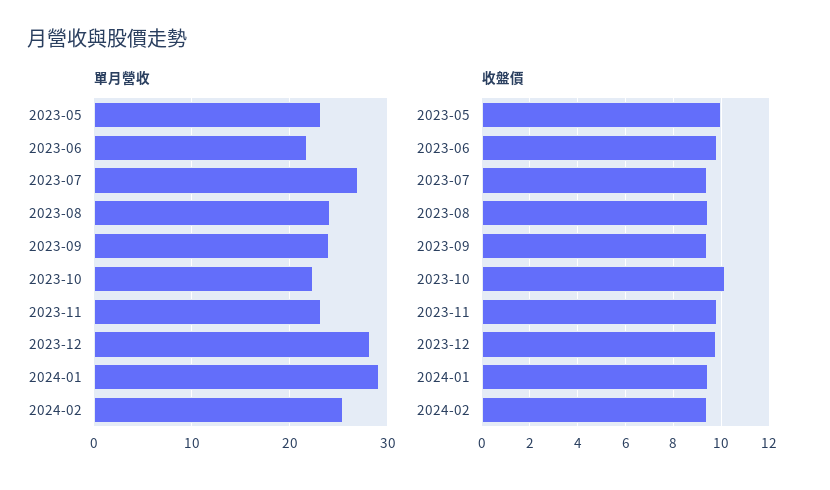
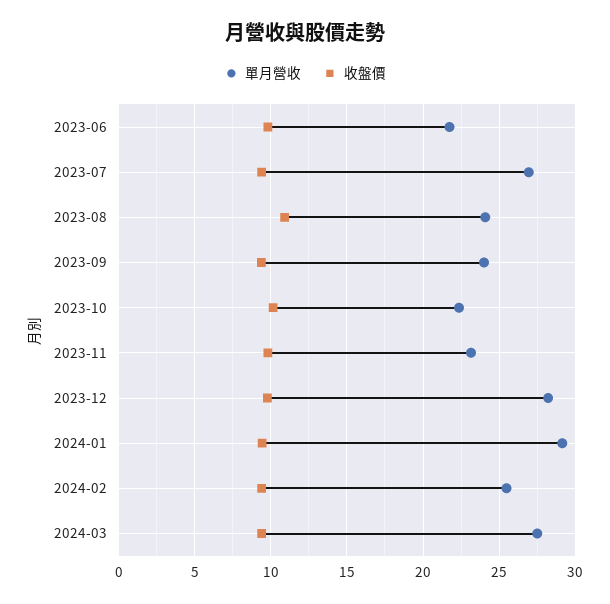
單月營收, 2023-05: 23 -> none
收盤價, 2023-05: 10 -> none
收盤價, 2023-08: 9.5 -> 11
單月營收, 2024-03: none -> 27.5
收盤價, 2024-03: none -> 9.5

